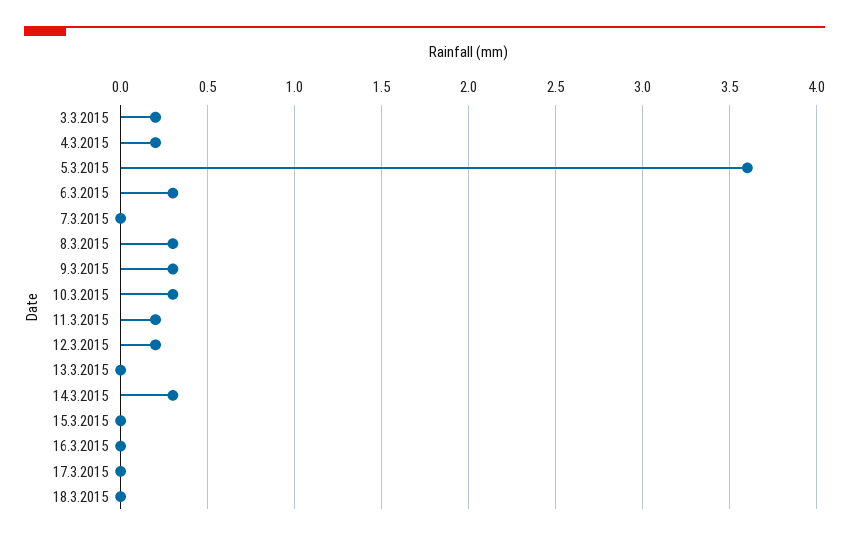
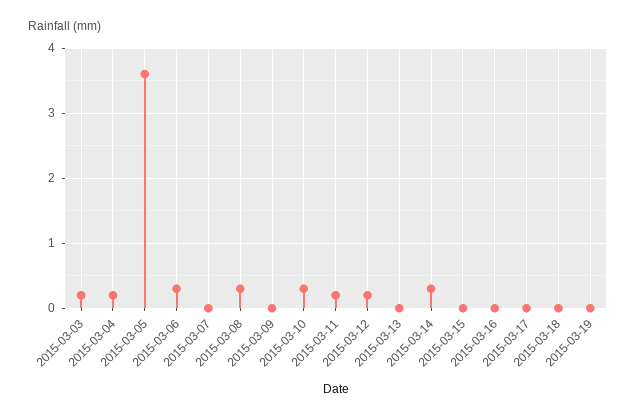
9.3.2015: 0.3 -> 0
2015-03-19: none -> 0

